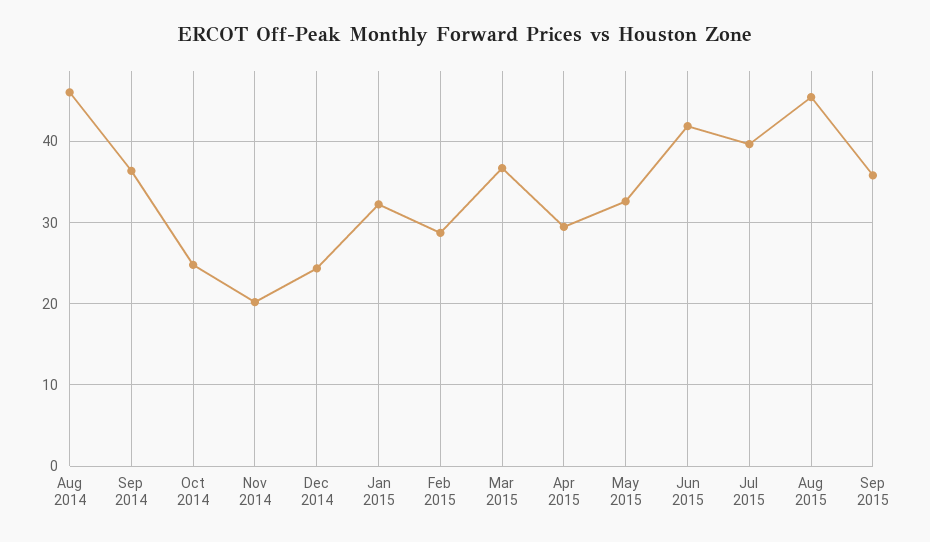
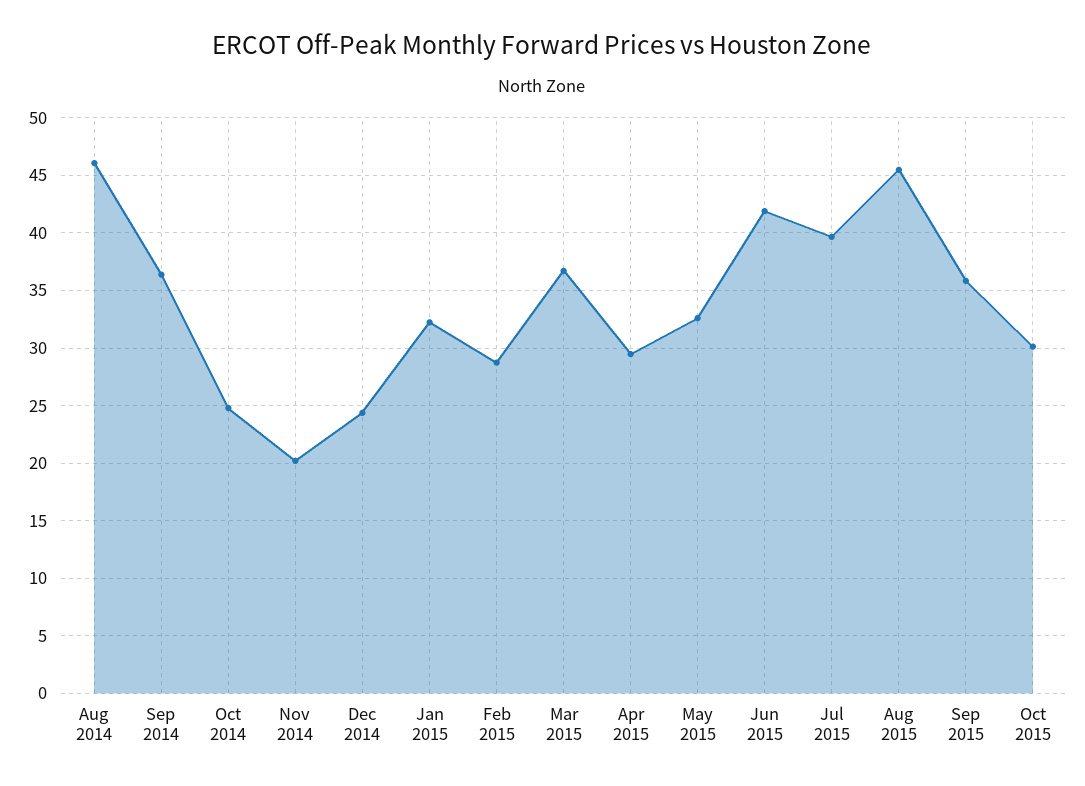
Oct 2015: none -> 30

